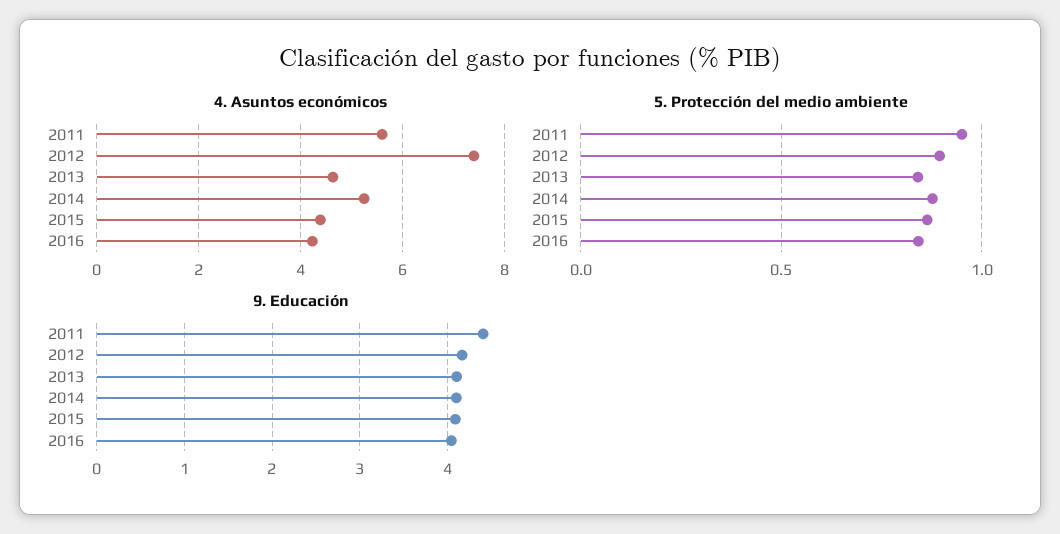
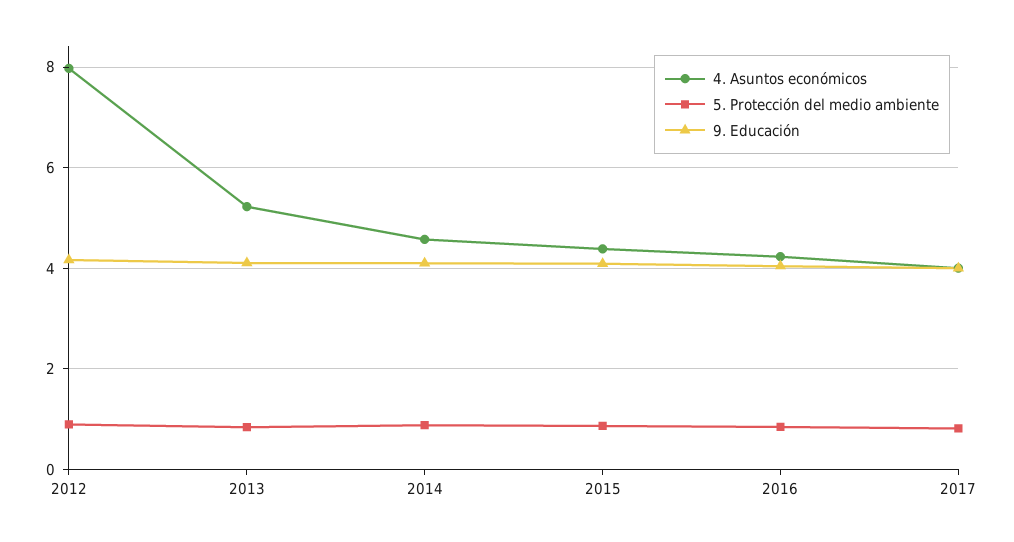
4. Asuntos económicos, 2011: 5.6 -> none
4. Asuntos económicos, 2012: 7.4 -> 8
4. Asuntos económicos, 2013: 4.6 -> 5.2
4. Asuntos económicos, 2014: 5.2 -> 4.6
5. Protección del medio ambiente, 2011: 0.95 -> none
9. Educación, 2011: 4.4 -> none
4. Asuntos económicos, 2017: none -> 4
5. Protección del medio ambiente, 2017: none -> 0.8
9. Educación, 2017: none -> 4

